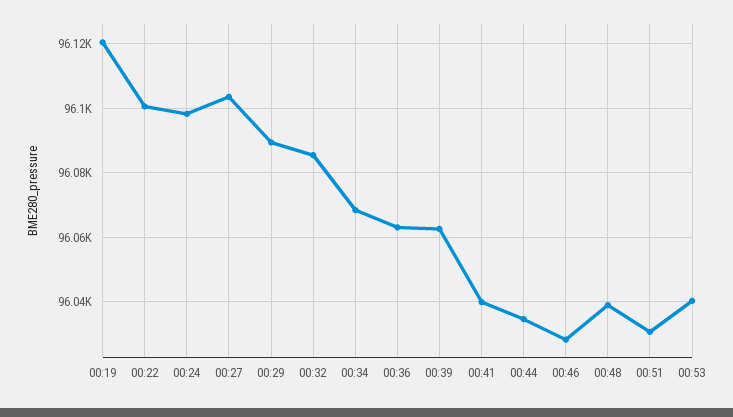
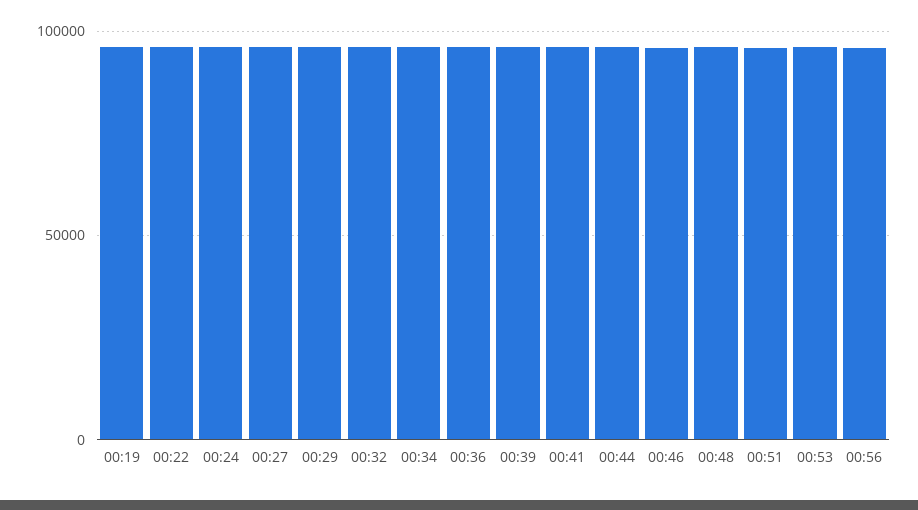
00:56: none -> 95000

